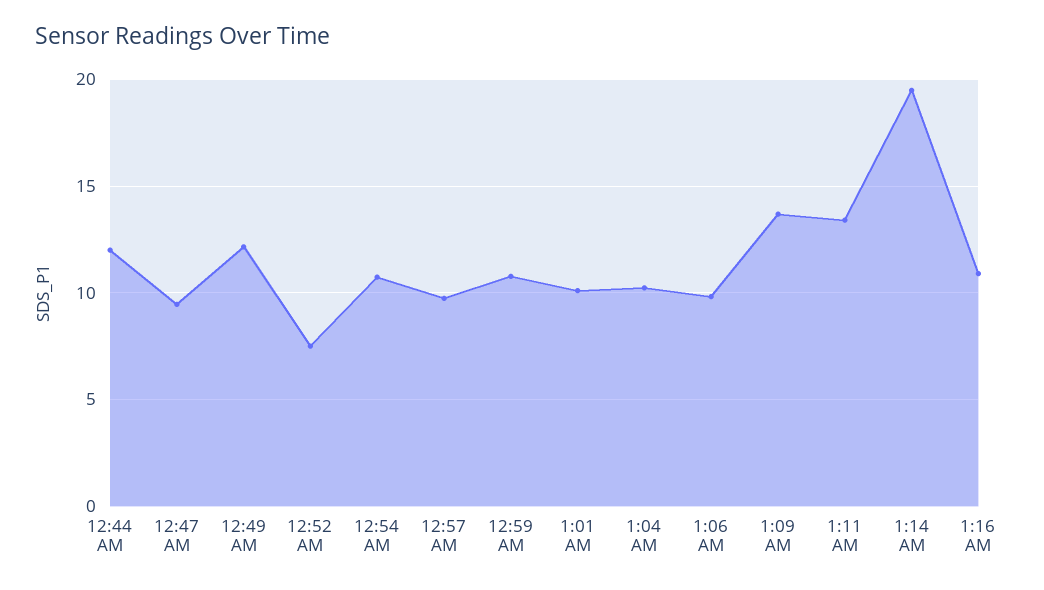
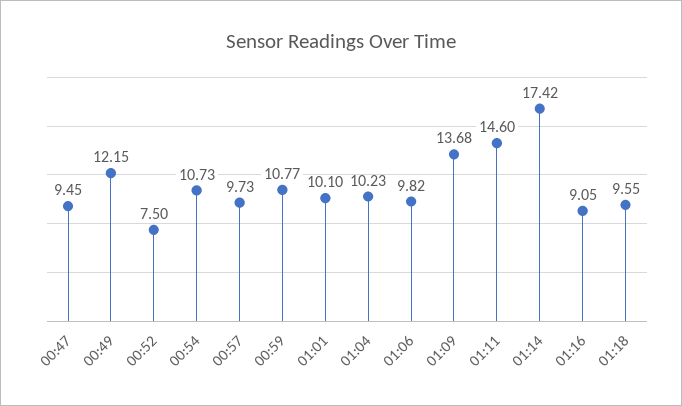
12:44 AM: 12 -> none
1:11 AM: 13.5 -> 14.6
1:14 AM: 19.5 -> 17.42
1:16 AM: 11 -> 9.05
01:18: none -> 9.55

